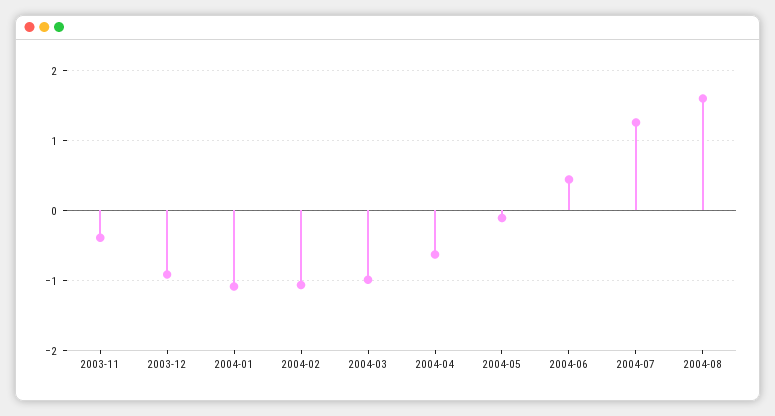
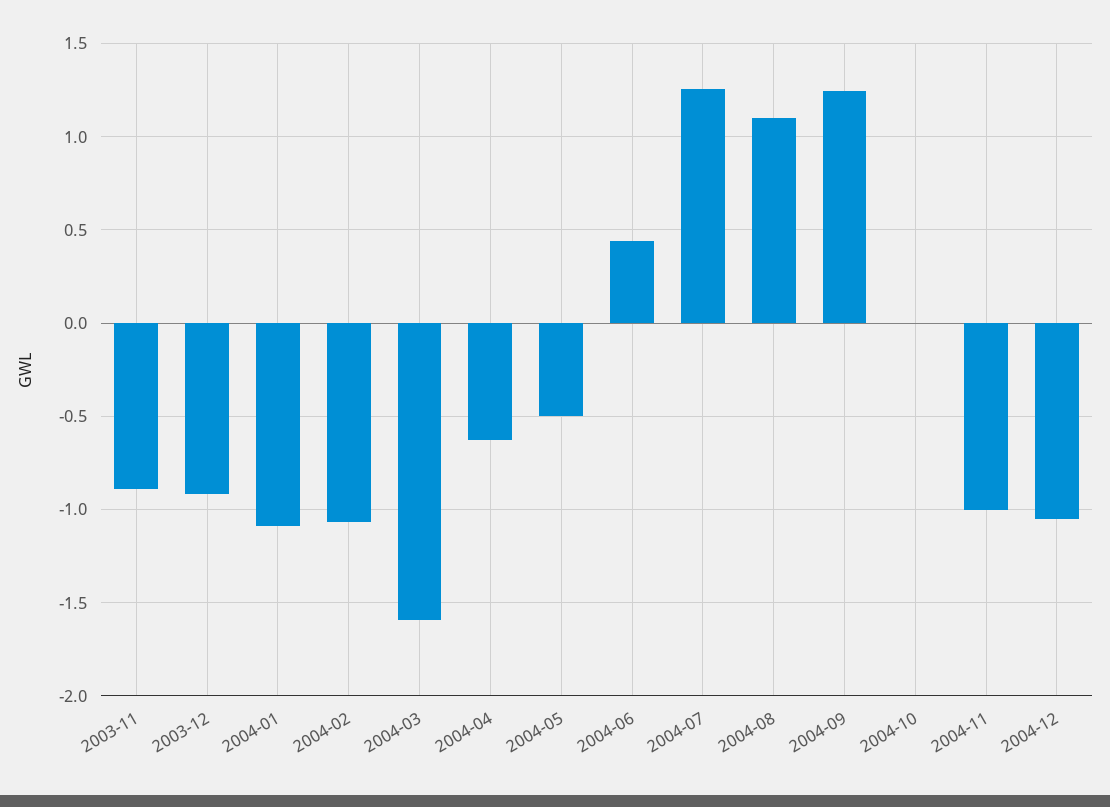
2003-11: -0.4 -> -0.9
2004-03: -1 -> -1.6
2004-05: -0.1 -> -0.5
2004-08: 1.6 -> 1.1
2004-09: none -> 1.25
2004-10: none -> 0
2004-11: none -> -1
2004-12: none -> -1.05

